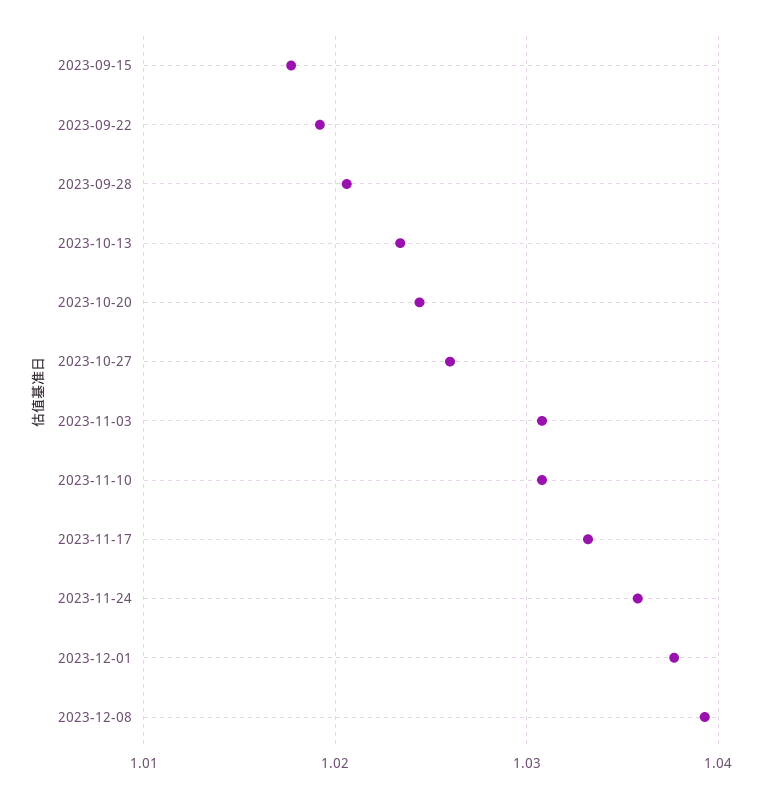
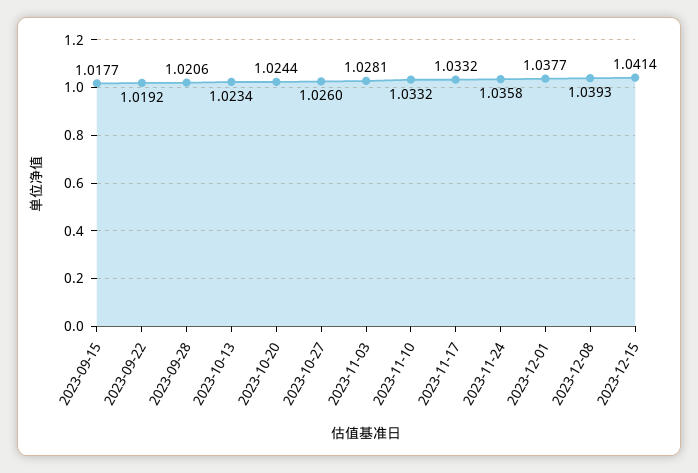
2023-11-03: 1.031 -> 1.0281
2023-11-10: 1.031 -> 1.0332
2023-12-15: none -> 1.0414

